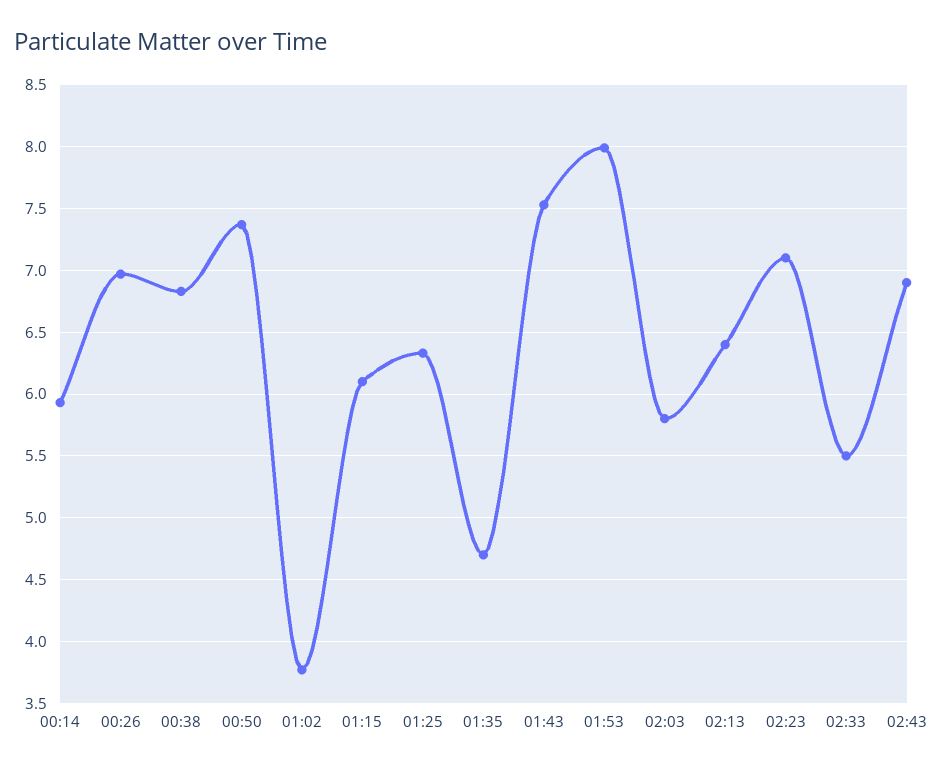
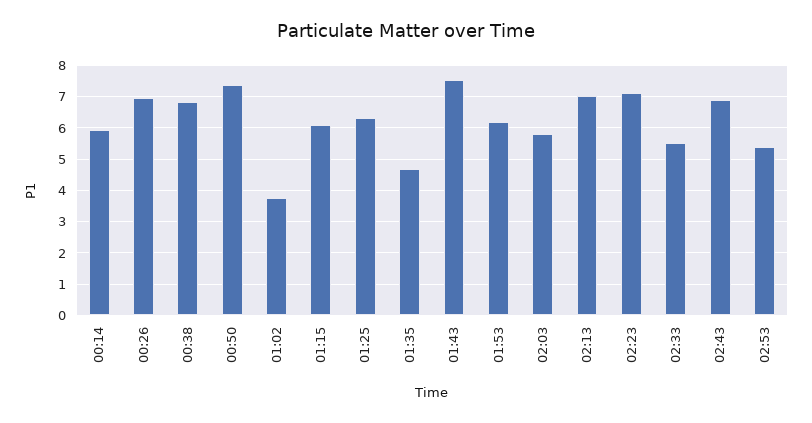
01:53: 8 -> 6.2
02:13: 6.4 -> 7
02:53: none -> 5.4

